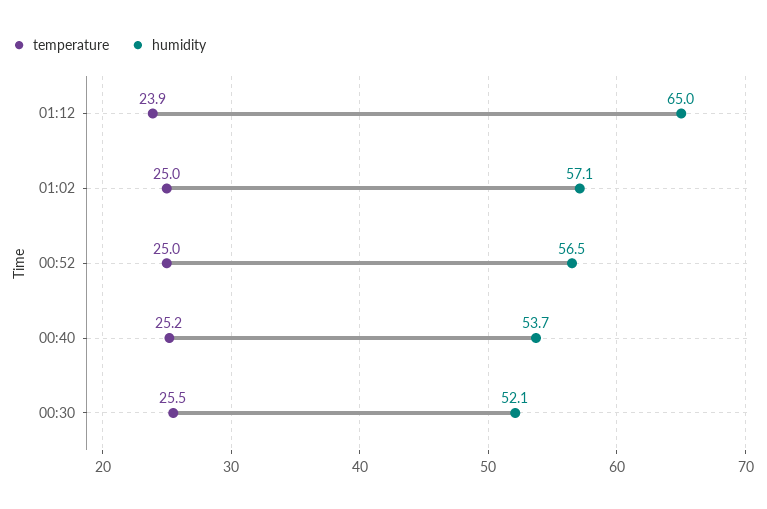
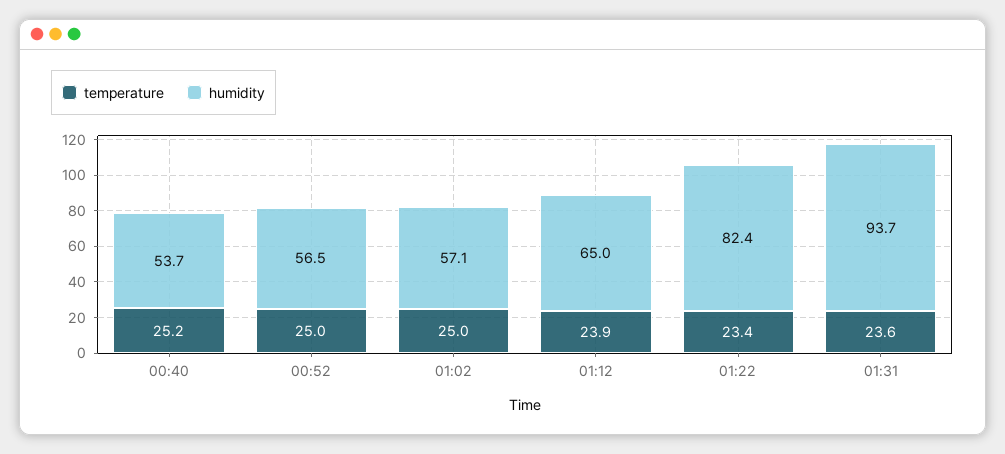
temperature, 00:30: 25.5 -> none
humidity, 00:30: 52.1 -> none
temperature, 01:22: none -> 23.4
humidity, 01:22: none -> 82.4
temperature, 01:31: none -> 23.6
humidity, 01:31: none -> 93.7

